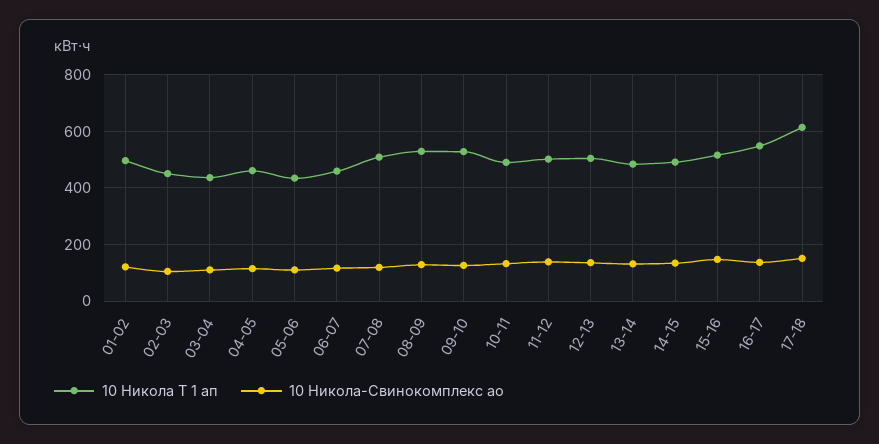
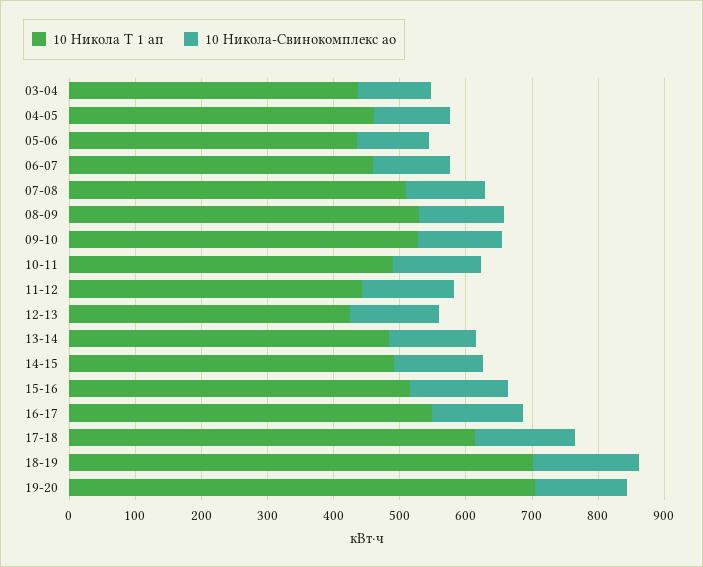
10 Никола Т 1 ап, 01-02: 500 -> none
10 Никола-Свинокомплекс ао, 01-02: 125 -> none
10 Никола Т 1 ап, 02-03: 450 -> none
10 Никола-Свинокомплекс ао, 02-03: 100 -> none
10 Никола Т 1 ап, 11-12: 500 -> 440
10 Никола Т 1 ап, 12-13: 500 -> 420
10 Никола Т 1 ап, 18-19: none -> 700
10 Никола-Свинокомплекс ао, 18-19: none -> 160
10 Никола Т 1 ап, 19-20: none -> 700
10 Никола-Свинокомплекс ао, 19-20: none -> 140

